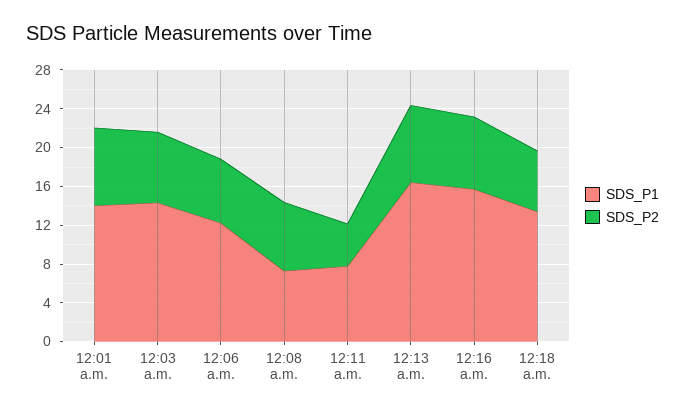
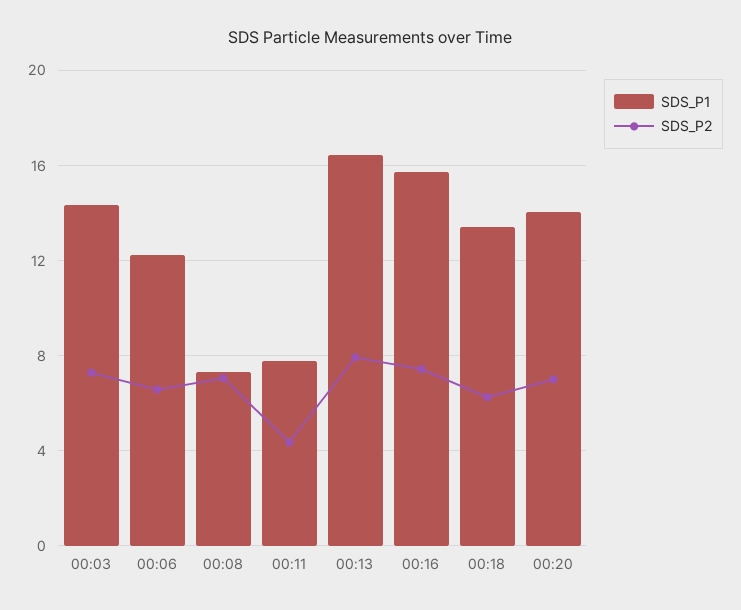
SDS_P1, 12:01 a.m.: 14 -> none
SDS_P2, 12:01 a.m.: 8 -> none
SDS_P1, 00:20: none -> 14
SDS_P2, 00:20: none -> 7

